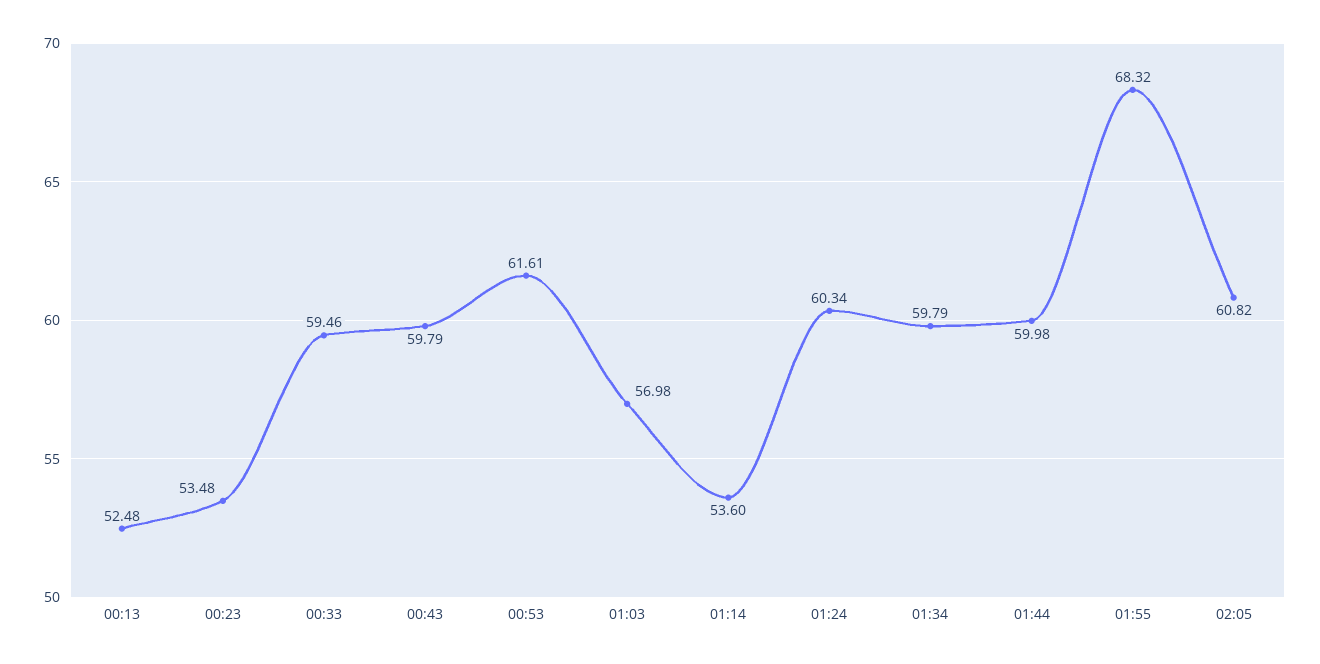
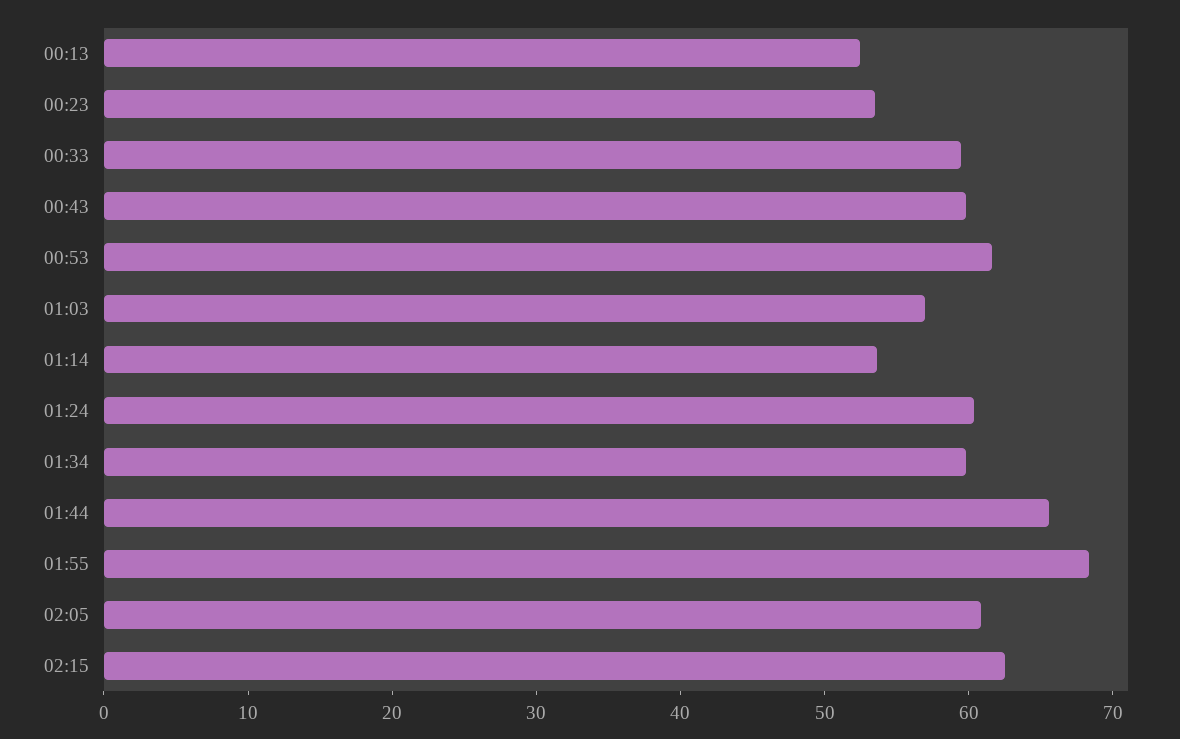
01:44: 59.98 -> 66
02:15: none -> 62

